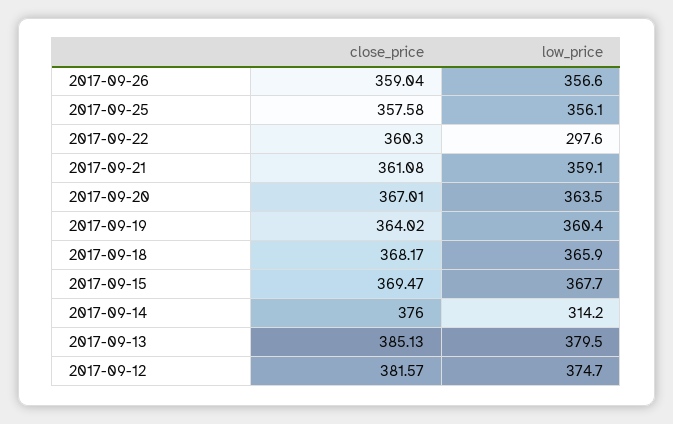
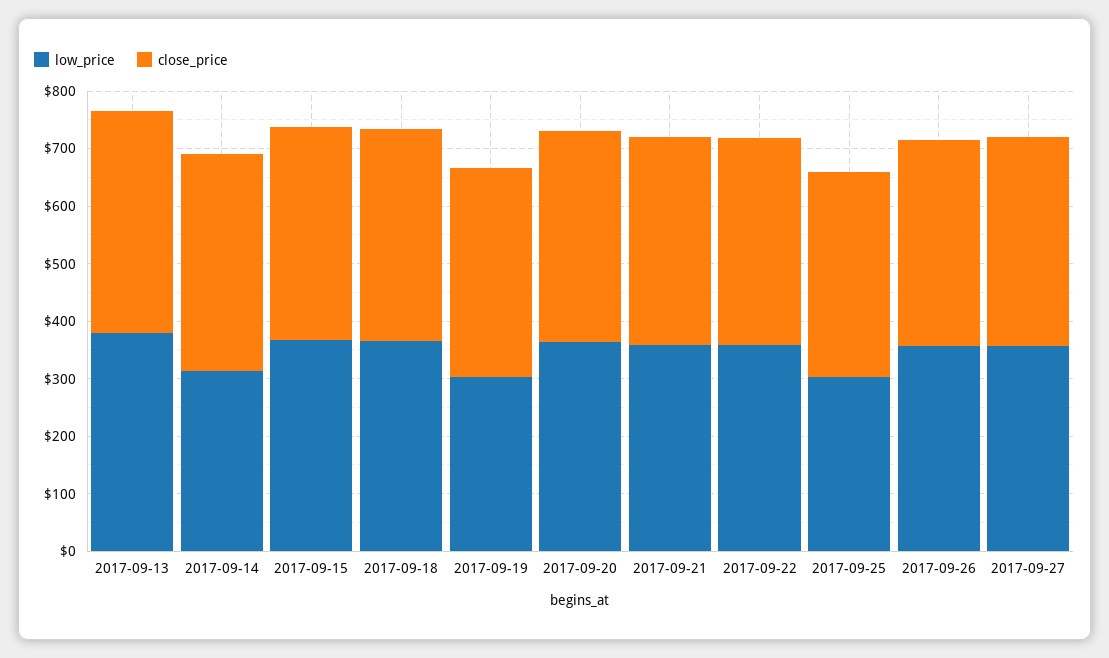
low_price, 2017-09-25: 356.1 -> 300
low_price, 2017-09-22: 297.6 -> 360
low_price, 2017-09-19: 360.4 -> 300
close_price, 2017-09-12: 381.57 -> none
low_price, 2017-09-12: 374.7 -> none
low_price, 2017-09-27: none -> 360
close_price, 2017-09-27: none -> 360

